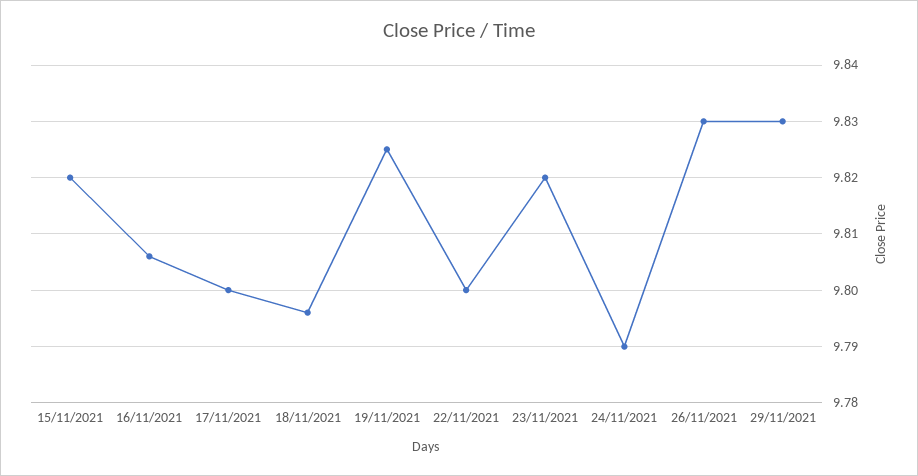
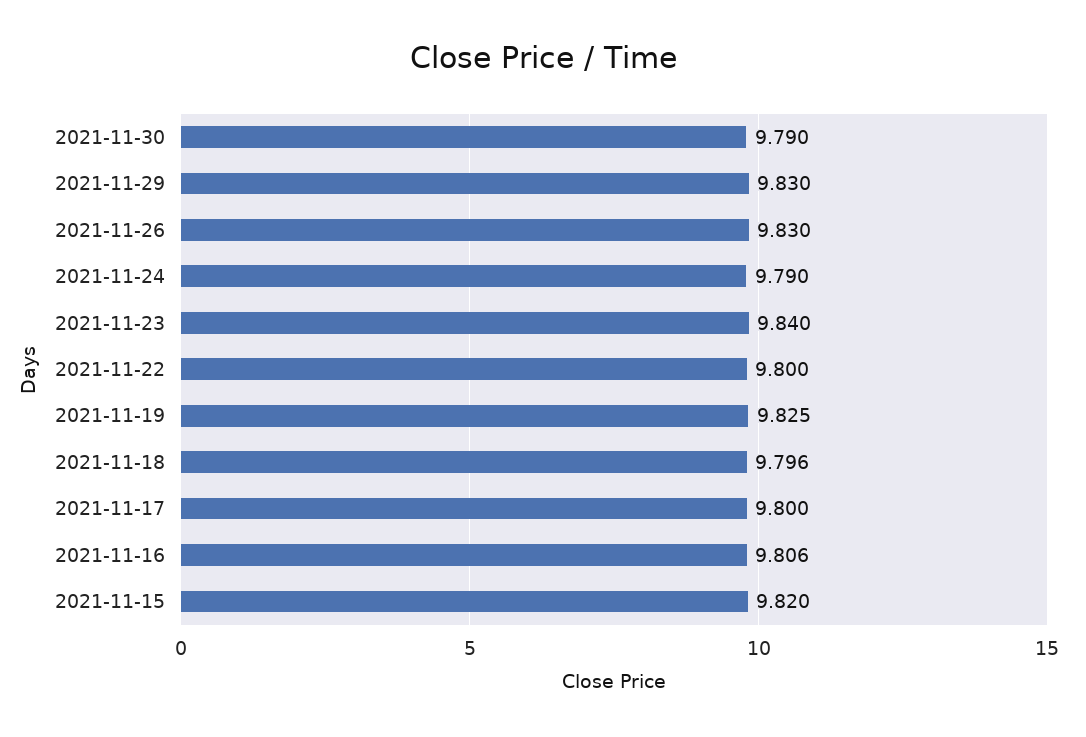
23/11/2021: 9.82 -> 9.84
2021-11-30: none -> 9.79

